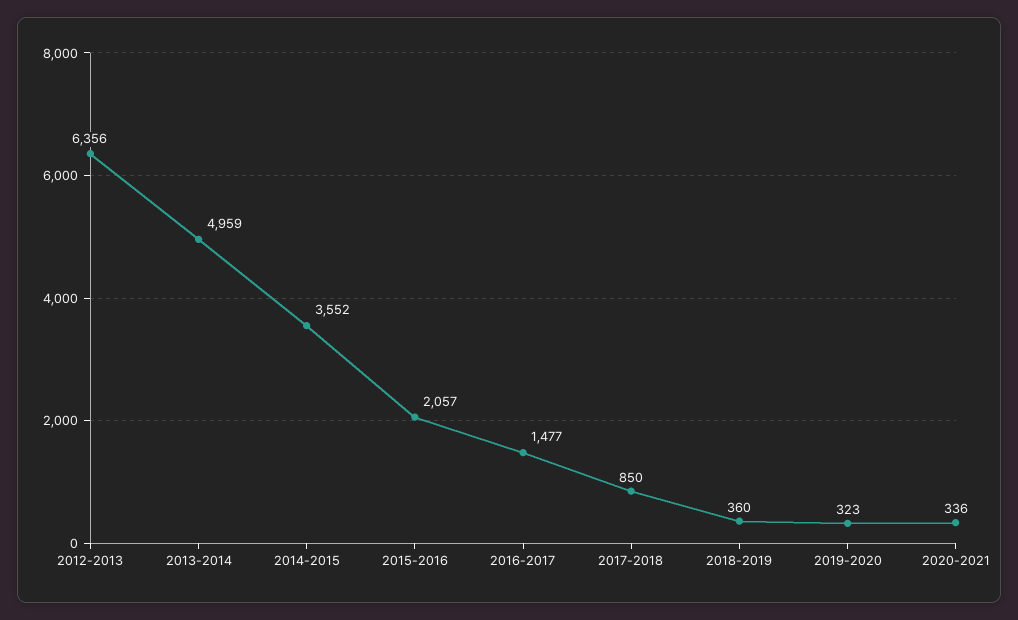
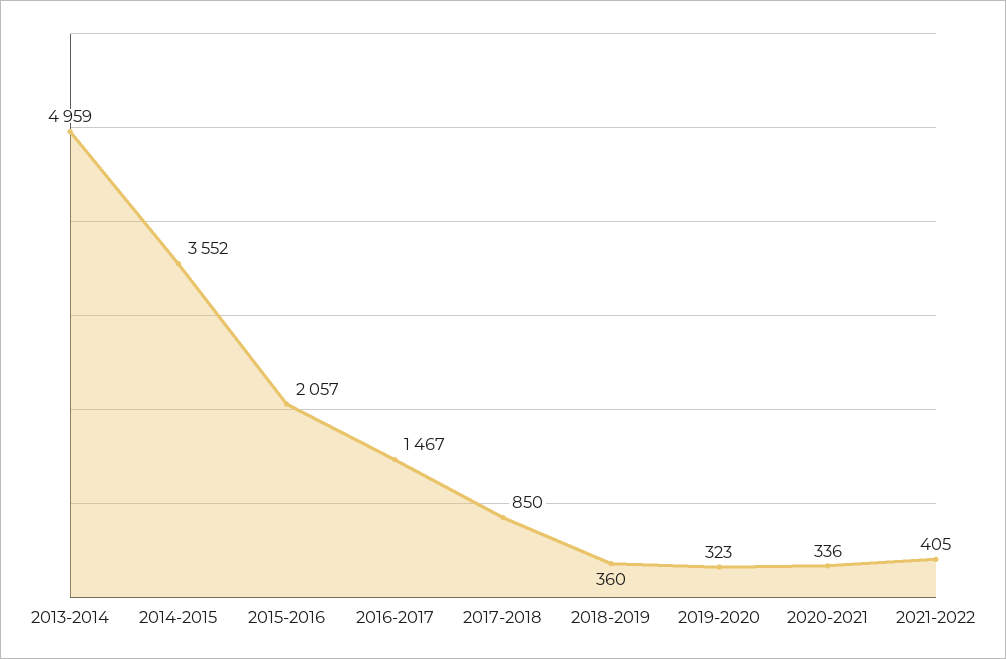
2012-2013: 6356 -> none
2016-2017: 1477 -> 1467
2021-2022: none -> 405

